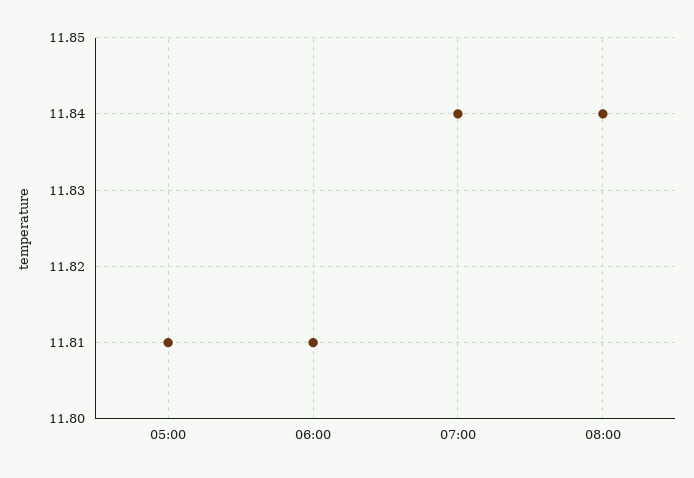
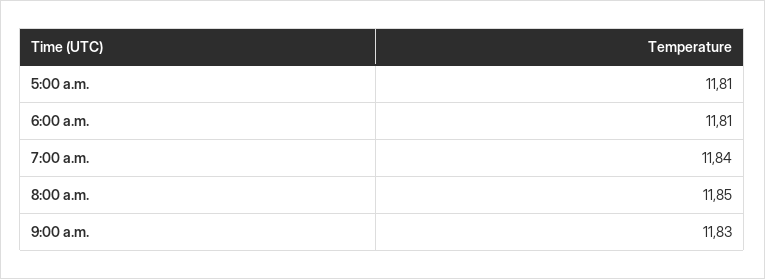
08:00: 11.84 -> 11.85
9:00 a.m.: none -> 11.83

